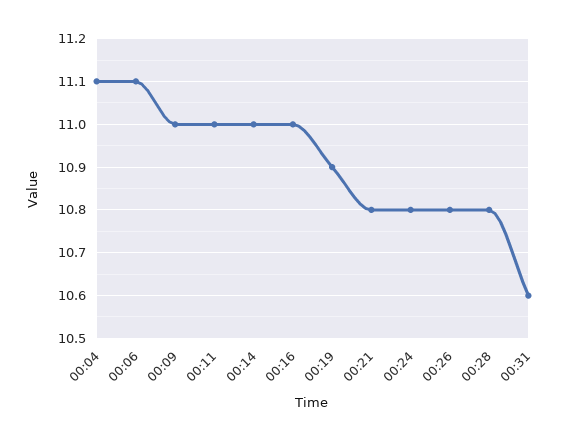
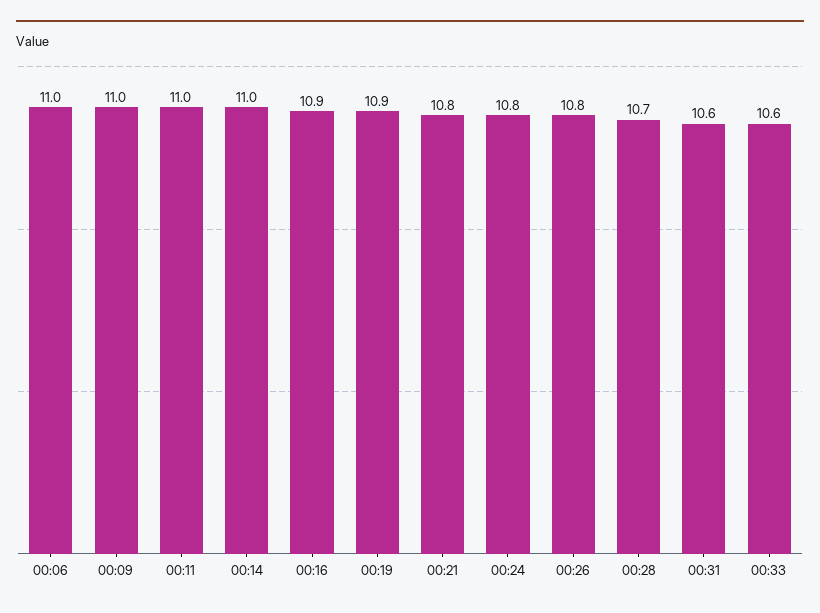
00:04: 11.1 -> none
00:06: 11.1 -> 11
00:16: 11 -> 10.9
00:28: 10.8 -> 10.7
00:33: none -> 10.6

